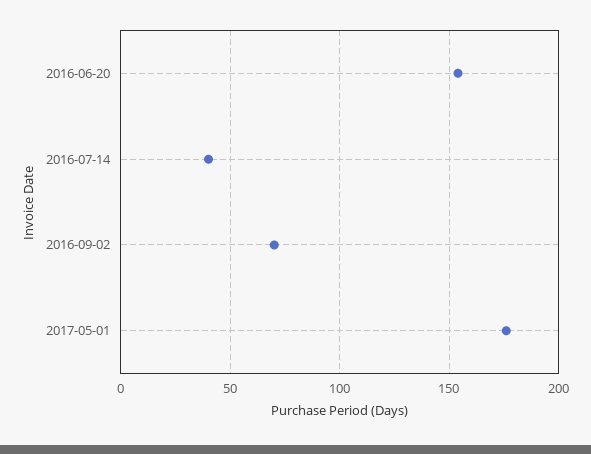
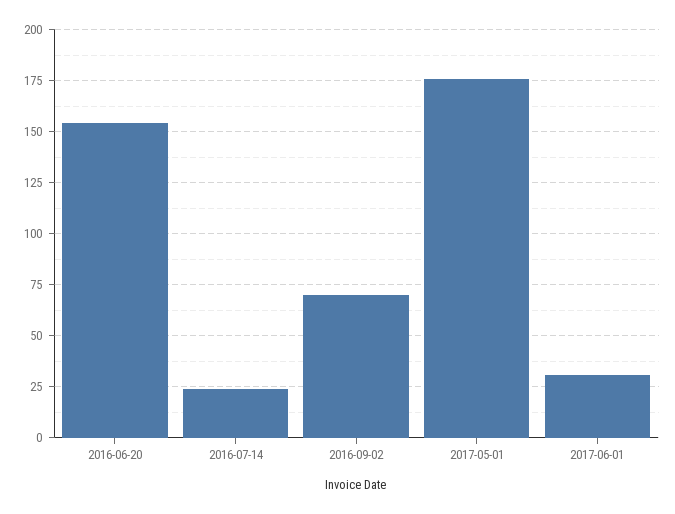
2016-07-14: 40 -> 25
2017-06-01: none -> 30

